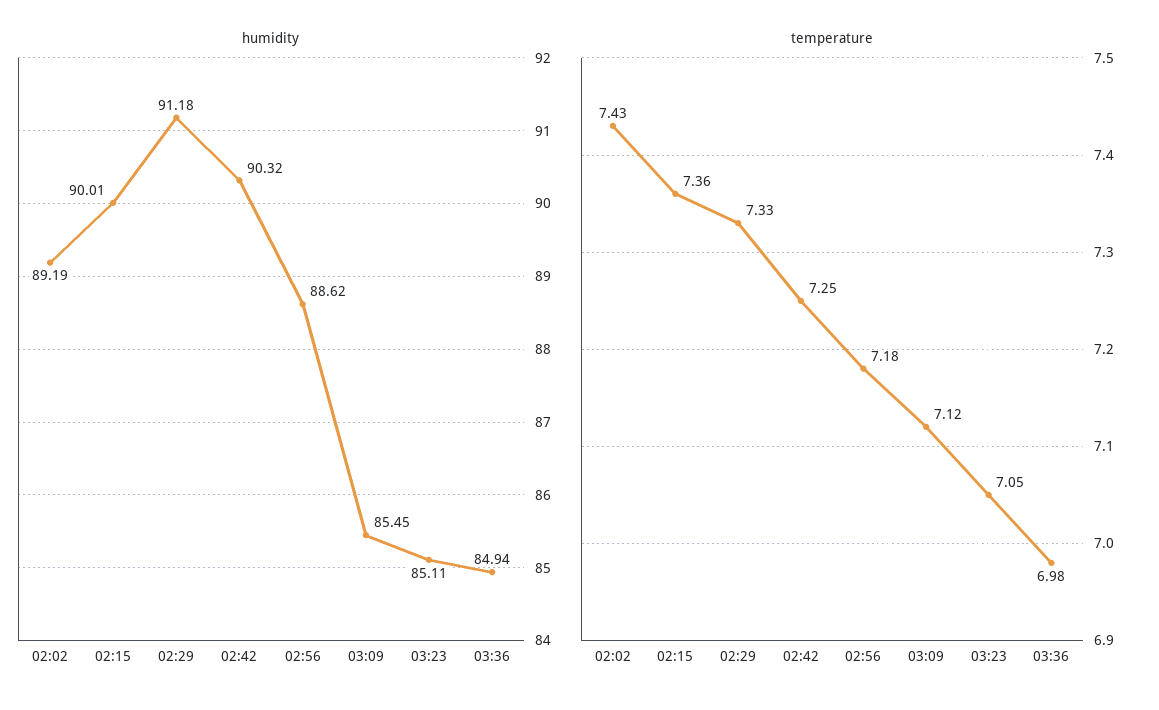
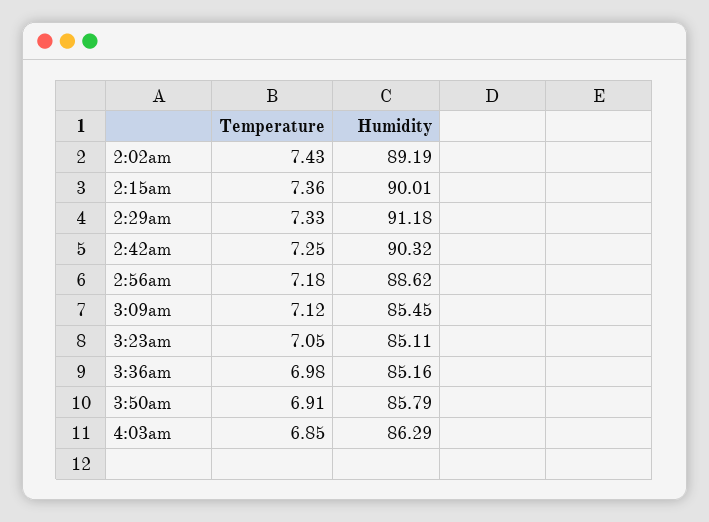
humidity, 03:36: 84.94 -> 85.16
temperature, 3:50am: none -> 6.91
humidity, 3:50am: none -> 85.79
temperature, 4:03am: none -> 6.85
humidity, 4:03am: none -> 86.29

